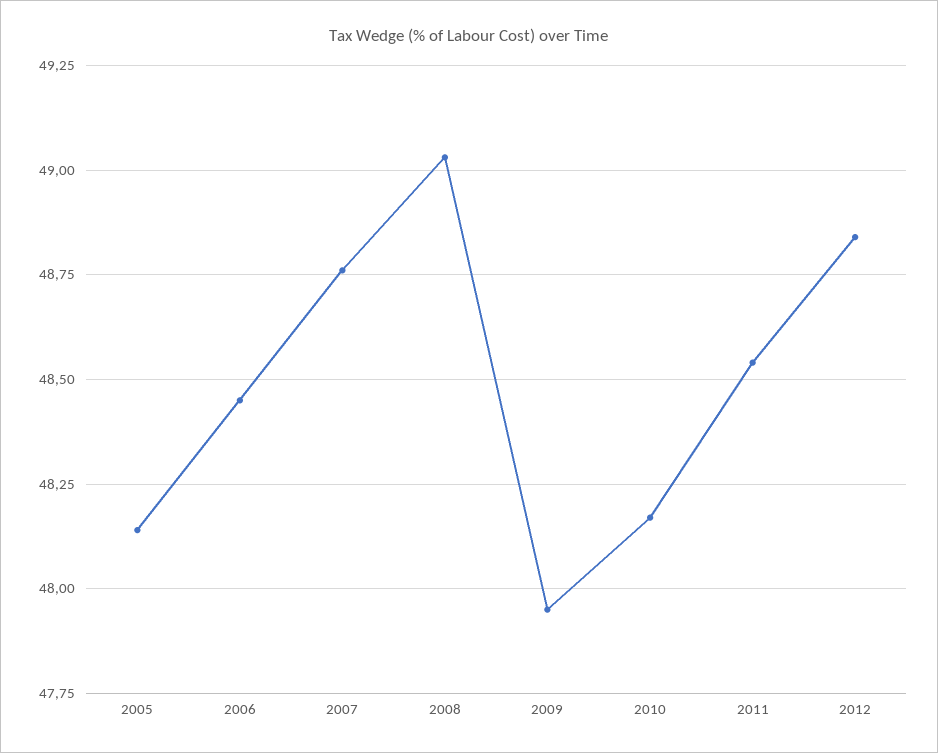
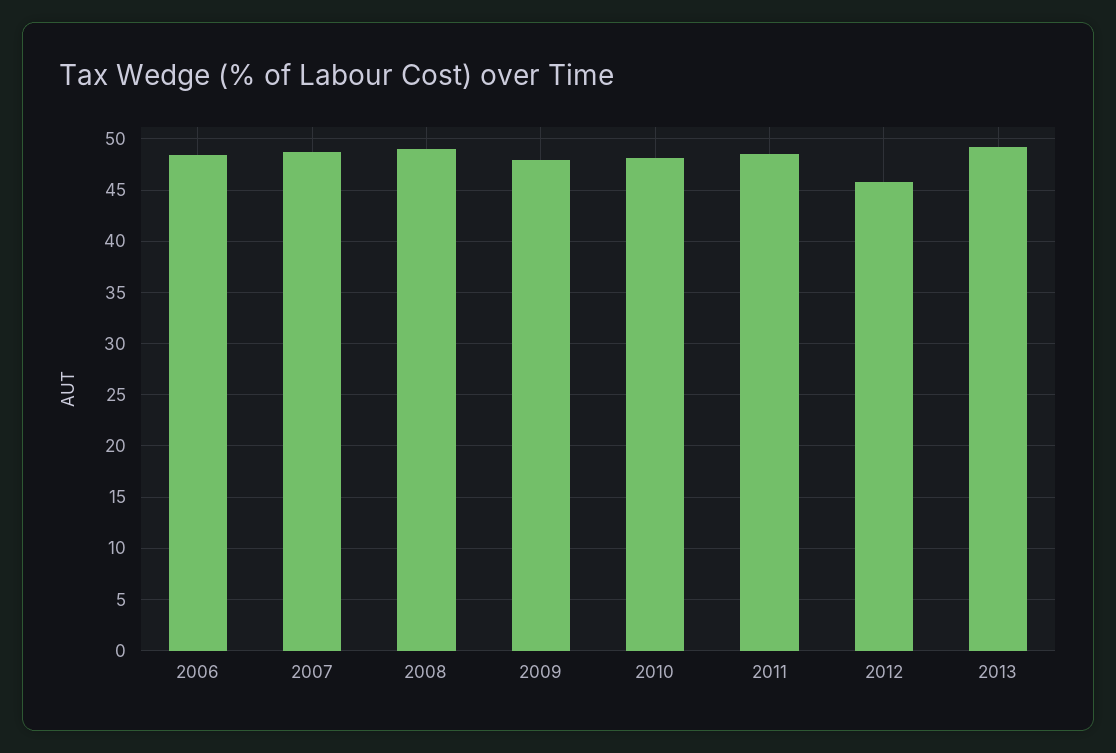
2005: 48.15 -> none
2012: 48.85 -> 46
2013: none -> 49

